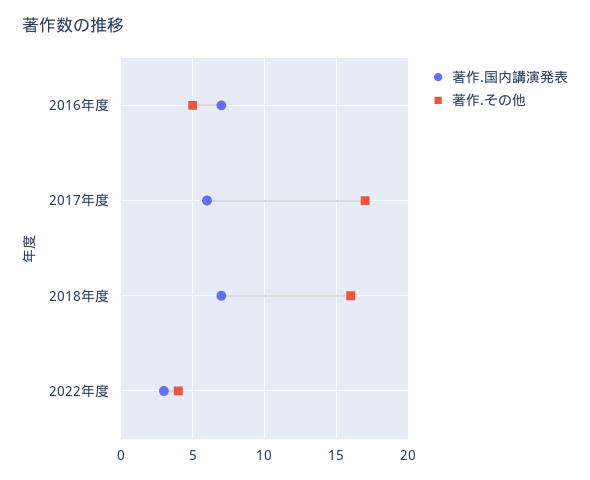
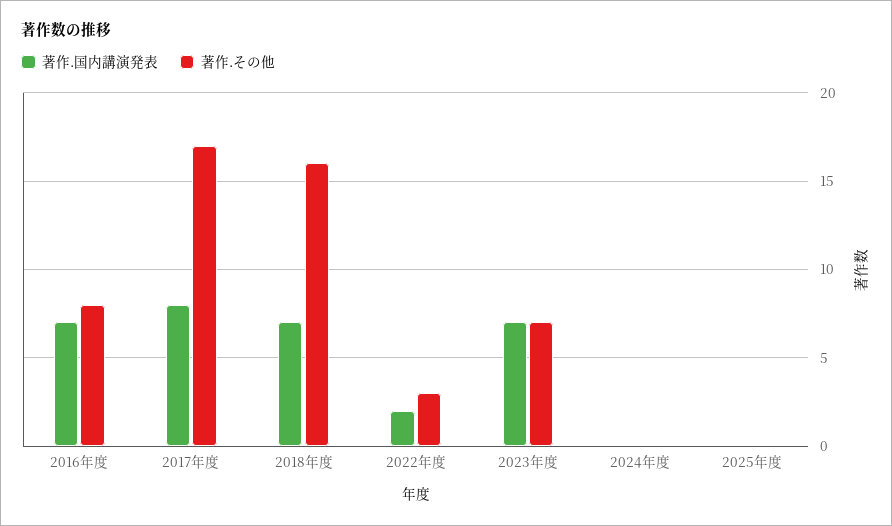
著作.その他, 2016年度: 5 -> 8
著作.国内講演発表, 2017年度: 6 -> 8
著作.国内講演発表, 2022年度: 3 -> 2
著作.その他, 2022年度: 4 -> 3
著作.国内講演発表, 2023年度: none -> 7
著作.その他, 2023年度: none -> 7
著作.国内講演発表, 2024年度: none -> 0
著作.その他, 2024年度: none -> 0
著作.国内講演発表, 2025年度: none -> 0
著作.その他, 2025年度: none -> 0

